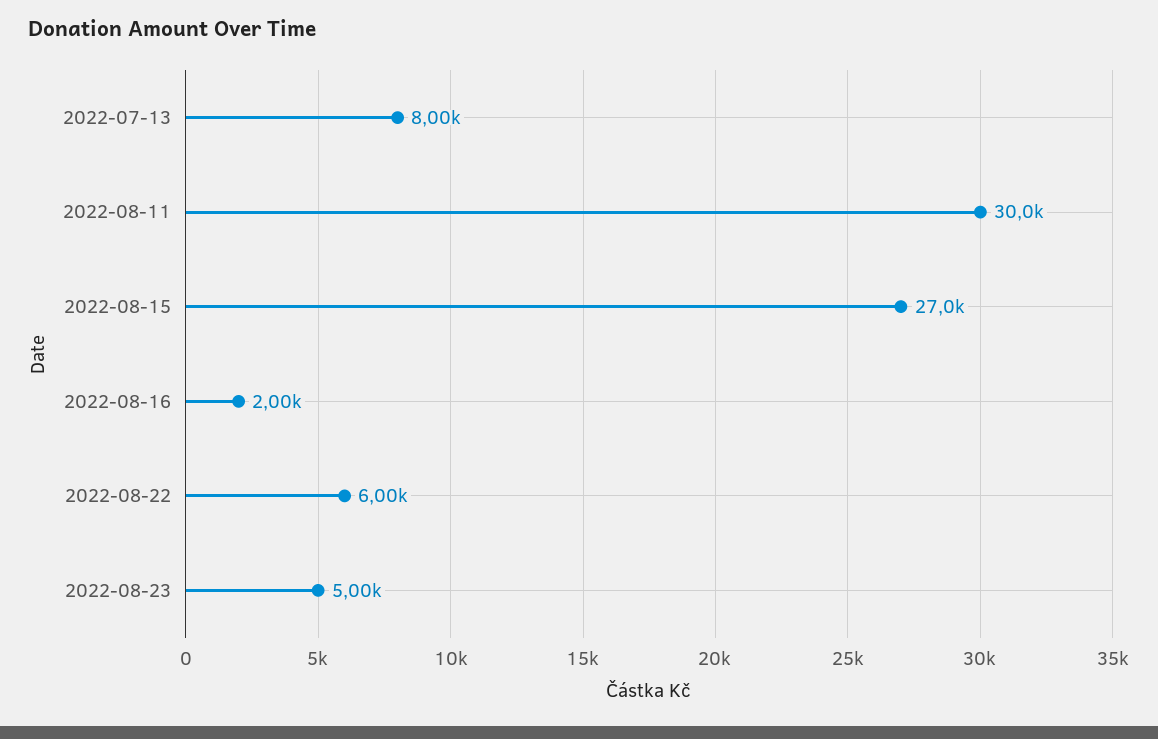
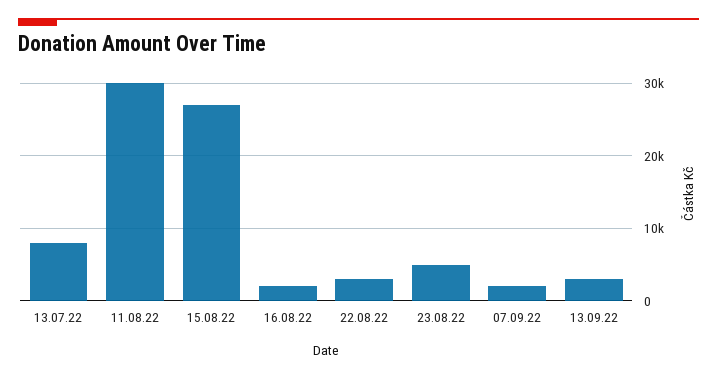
2022-08-22: 6000 -> 3000
07.09.22: none -> 2000
13.09.22: none -> 3000

